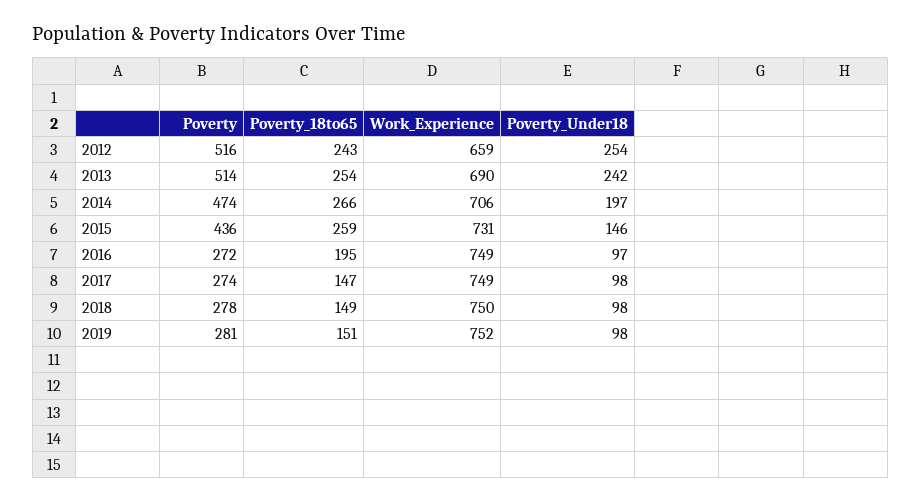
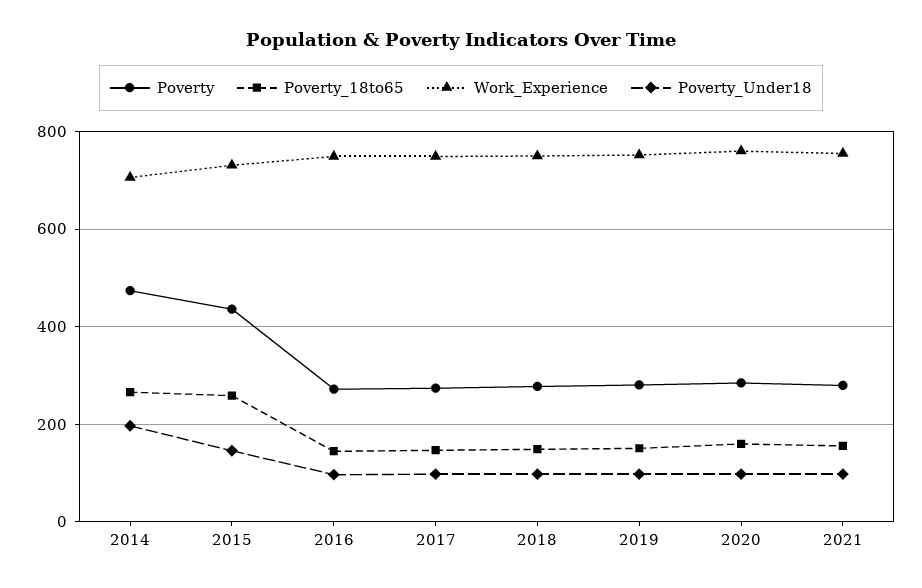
Poverty, 2012: 516 -> none
Poverty_18to65, 2012: 243 -> none
Work_Experience, 2012: 659 -> none
Poverty_Under18, 2012: 254 -> none
Poverty, 2013: 514 -> none
Poverty_18to65, 2013: 254 -> none
Work_Experience, 2013: 690 -> none
Poverty_Under18, 2013: 242 -> none
Poverty_18to65, 2016: 195 -> 140
Poverty, 2020: none -> 280
Poverty_18to65, 2020: none -> 160
Work_Experience, 2020: none -> 760
Poverty_Under18, 2020: none -> 100
Poverty, 2021: none -> 280
Poverty_18to65, 2021: none -> 160
Work_Experience, 2021: none -> 760
Poverty_Under18, 2021: none -> 100

